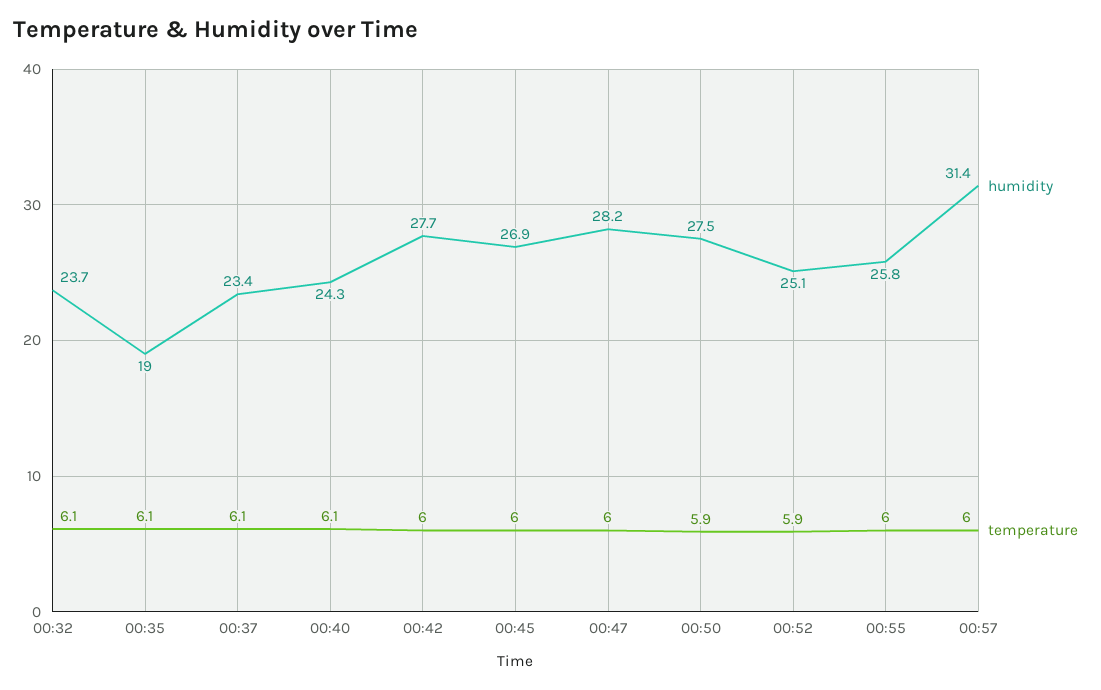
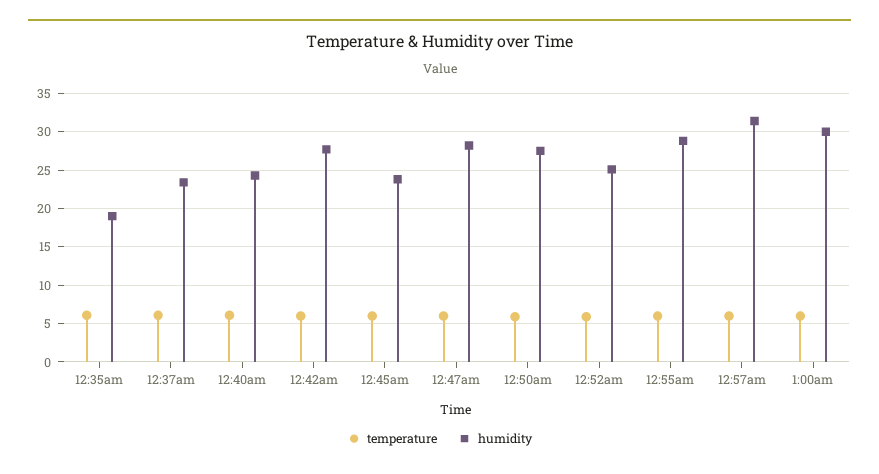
humidity, 00:32: 23.7 -> none
temperature, 00:32: 6.1 -> none
humidity, 00:45: 26.9 -> 24
humidity, 00:55: 25.8 -> 29
temperature, 1:00am: none -> 6
humidity, 1:00am: none -> 30

